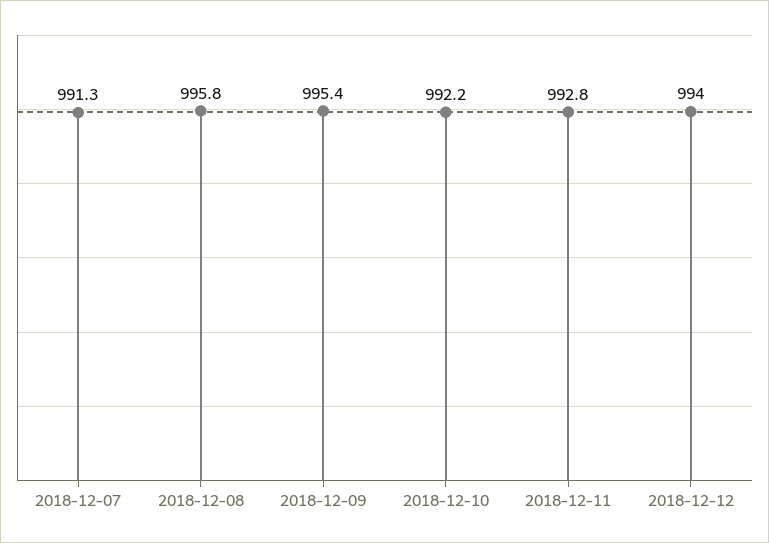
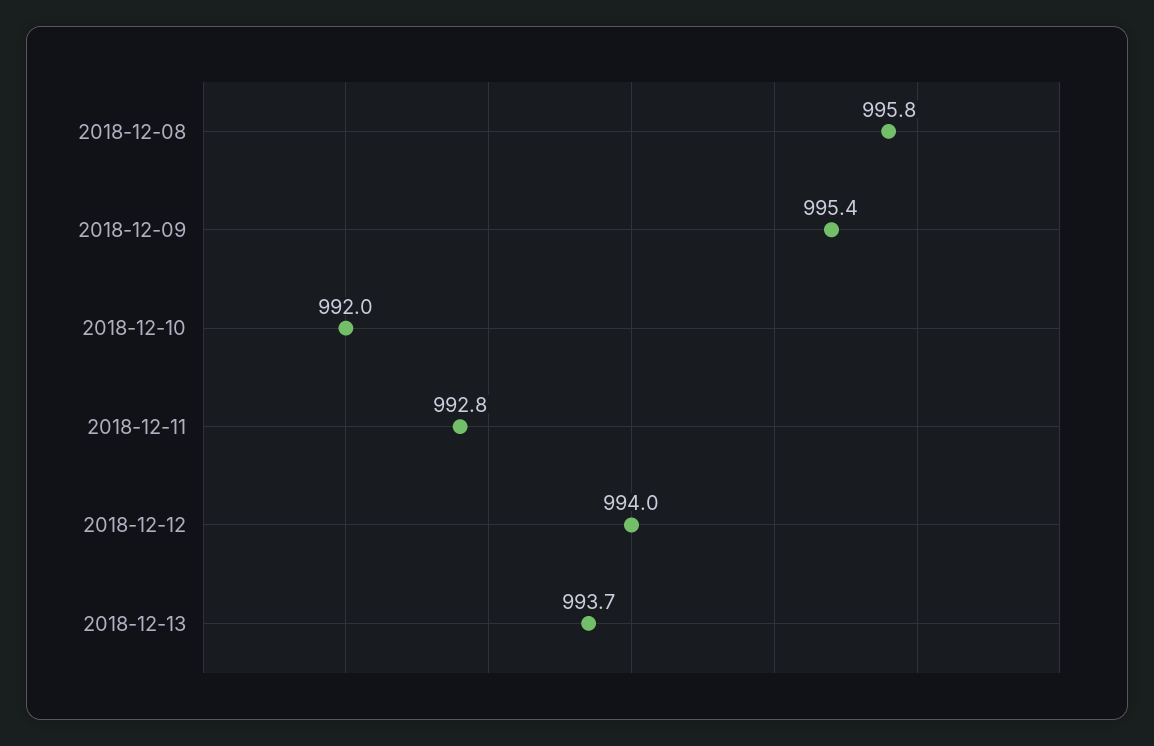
2018-12-07: 991.3 -> none
2018-12-10: 992.2 -> 992
2018-12-13: none -> 993.7

